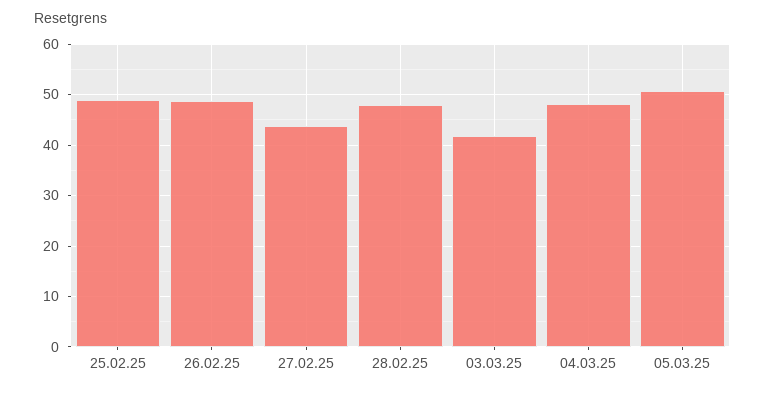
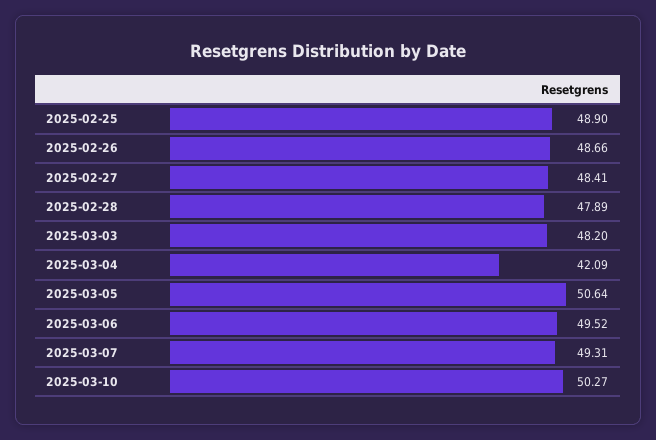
27.02.25: 44 -> 48.41
03.03.25: 42 -> 48.2
04.03.25: 48 -> 42.09
2025-03-06: none -> 49.52
2025-03-07: none -> 49.31
2025-03-10: none -> 50.27

